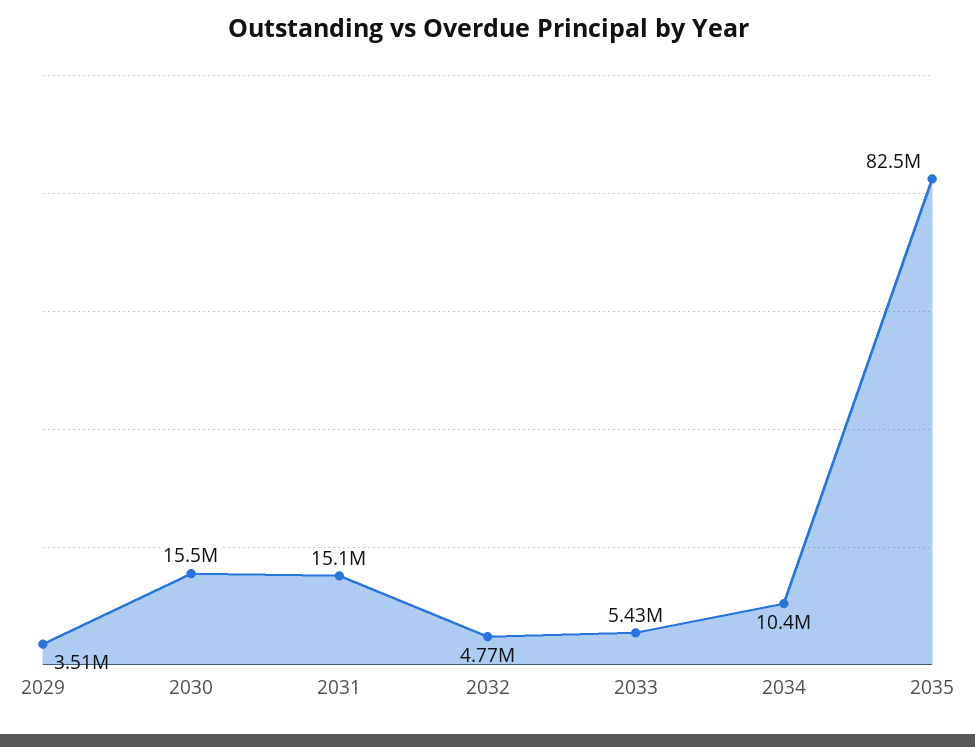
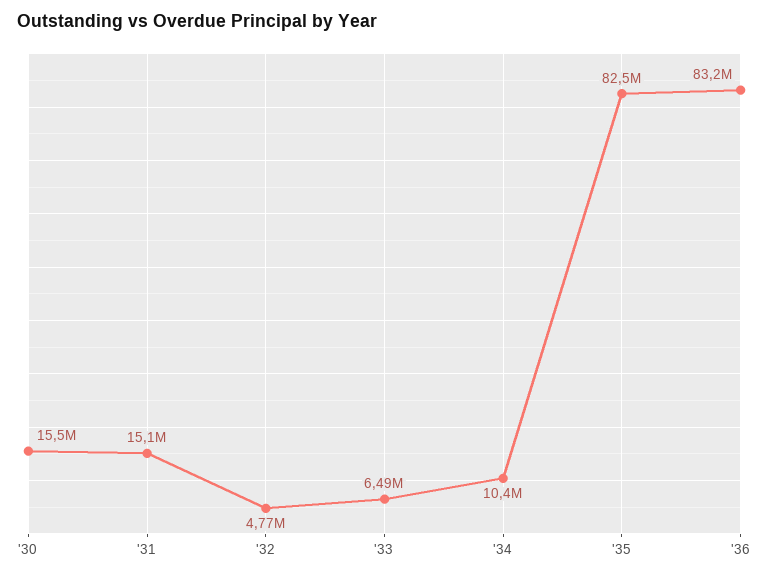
2029: 3510000 -> none
2033: 5430000 -> 6490000
'36: none -> 83200000

